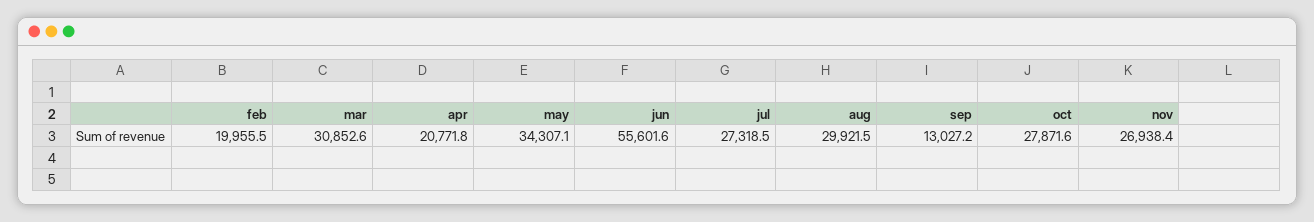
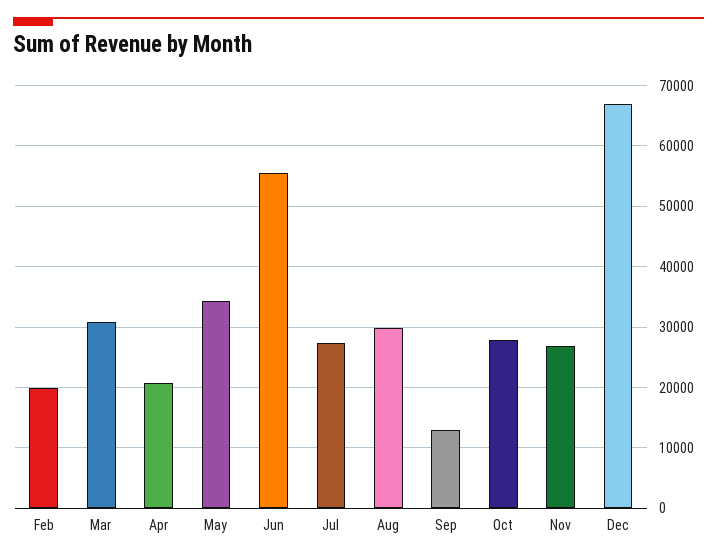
Dec: none -> 67000

